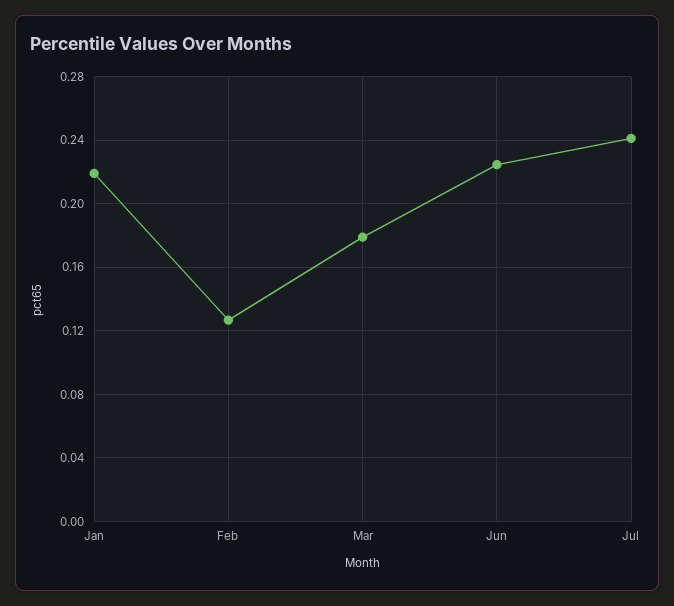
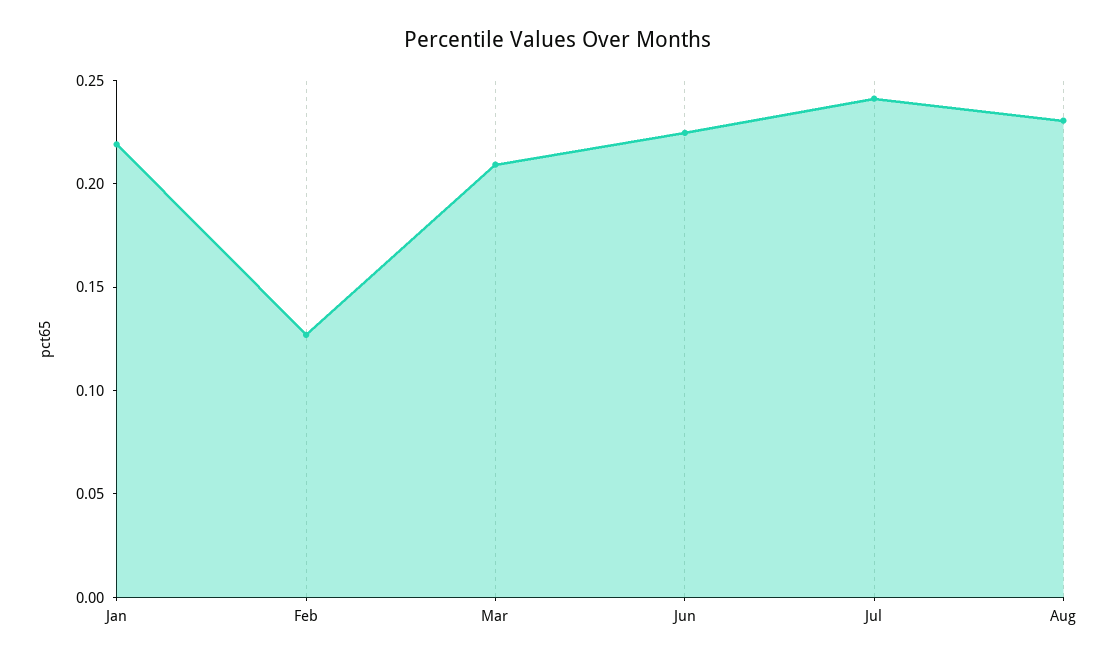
Mar: 0.18 -> 0.21
Aug: none -> 0.23

